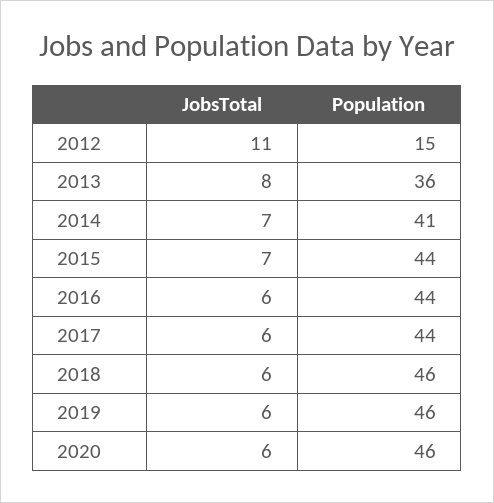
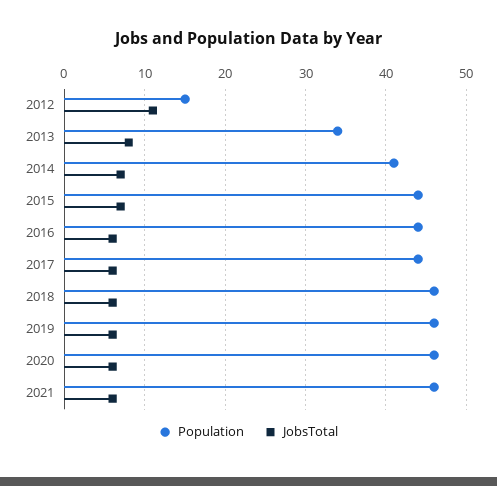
Population, 2013: 36 -> 34
Population, 2021: none -> 46
JobsTotal, 2021: none -> 6

